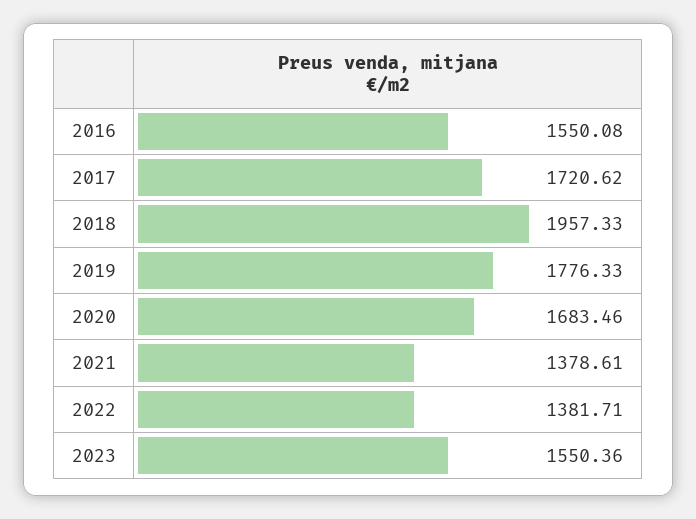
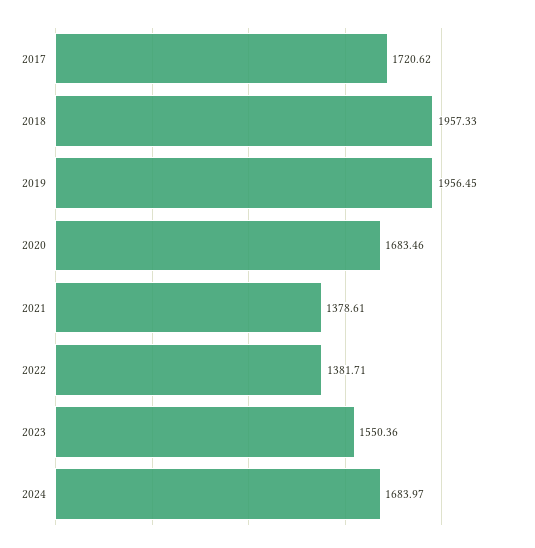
2016: 1550.08 -> none
2019: 1776.33 -> 1956.45
2024: none -> 1683.97

